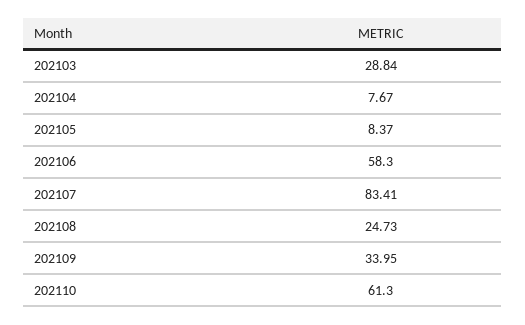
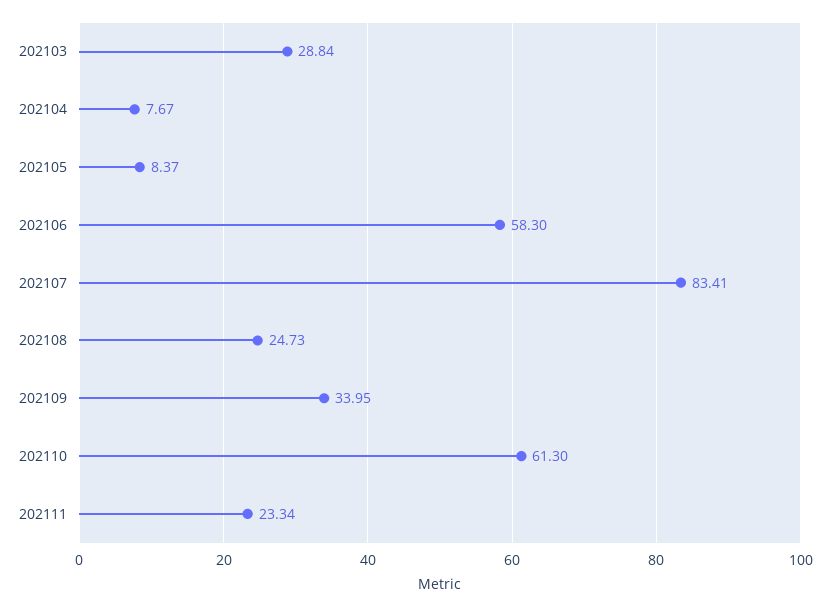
202111: none -> 23.34

